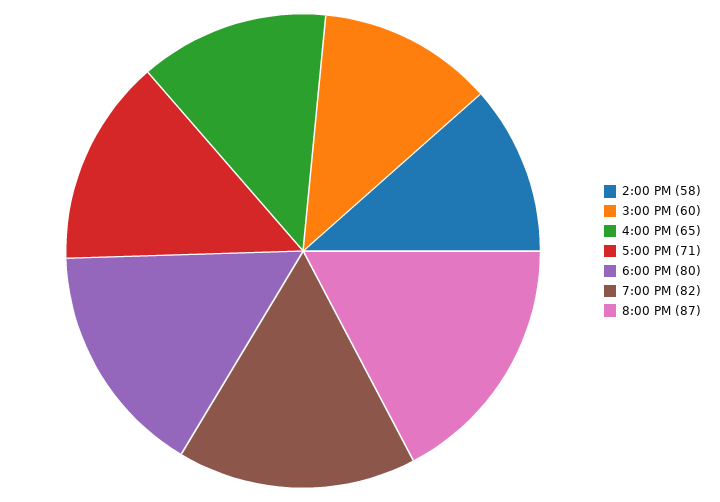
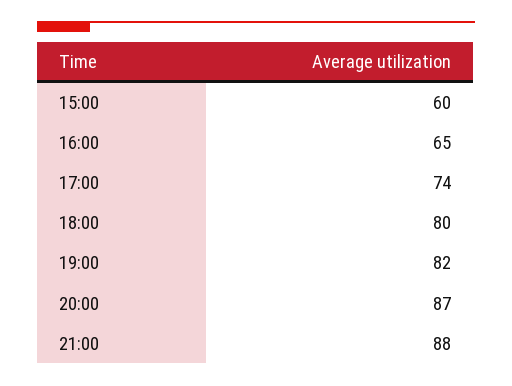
2:00 PM: 58 -> none
5:00 PM: 71 -> 74
21:00: none -> 88

